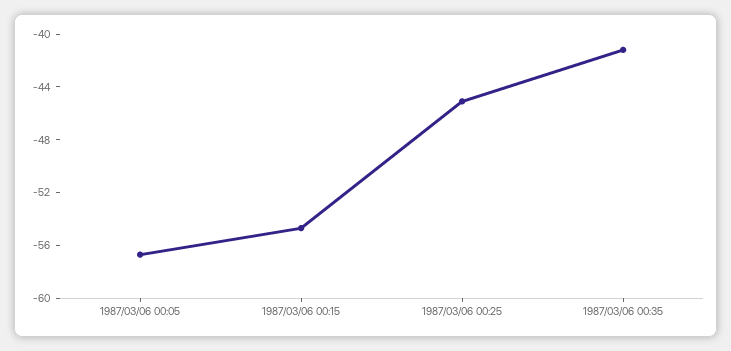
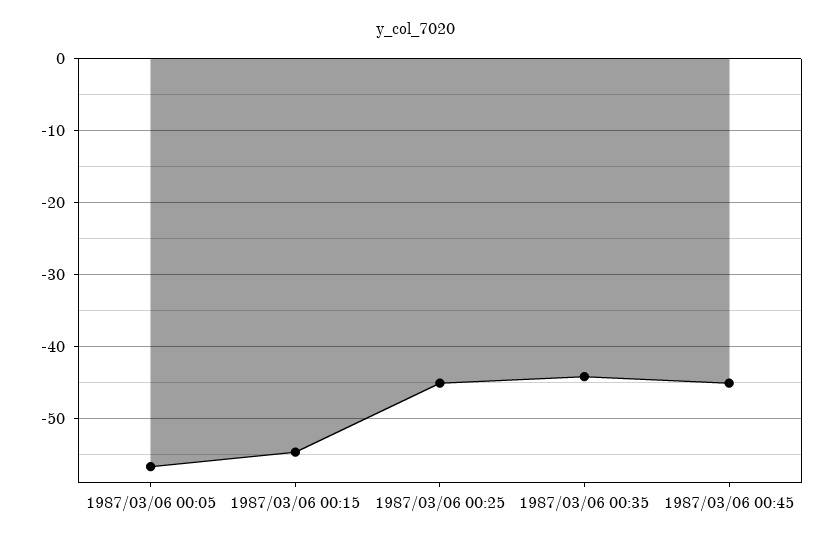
1987/03/06 00:35: -41 -> -44
1987/03/06 00:45: none -> -45

